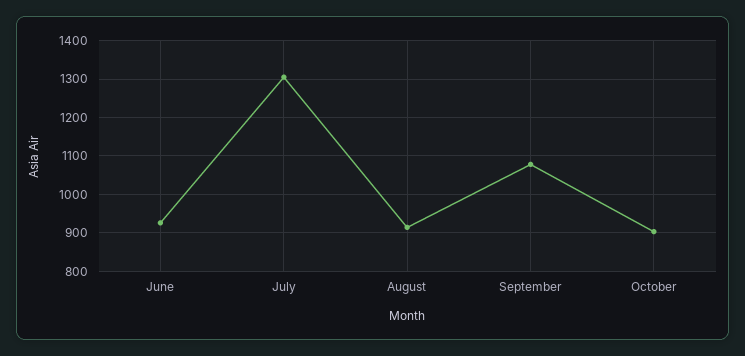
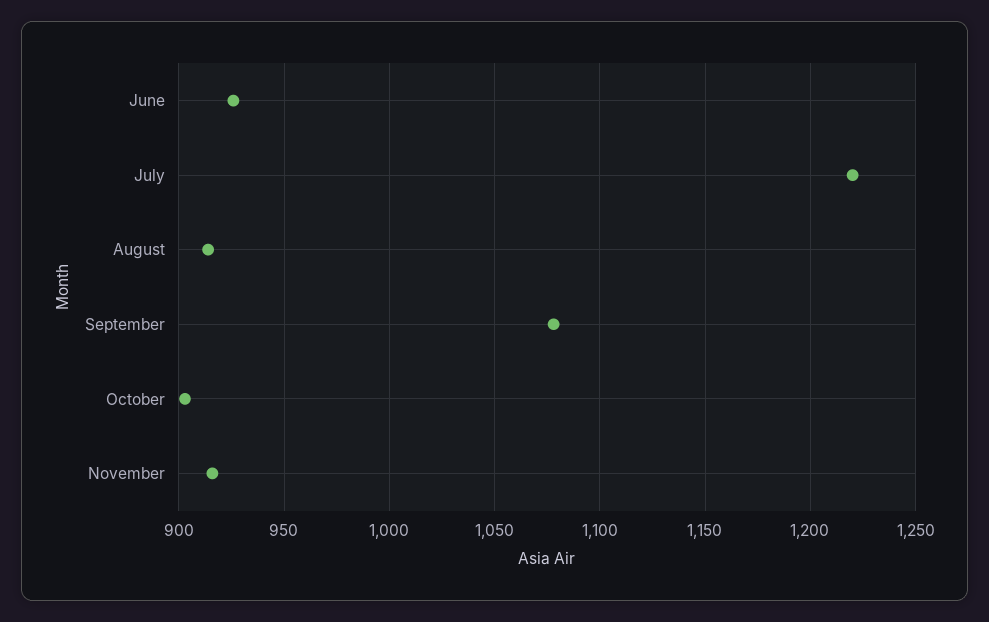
July: 1300 -> 1220
November: none -> 915

